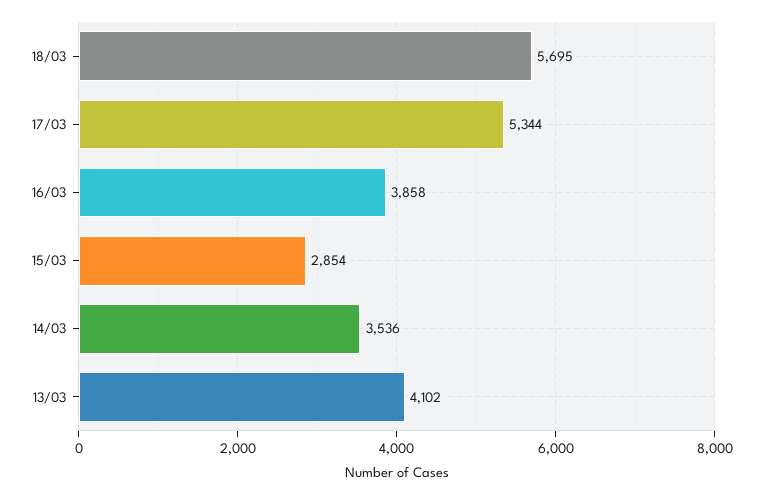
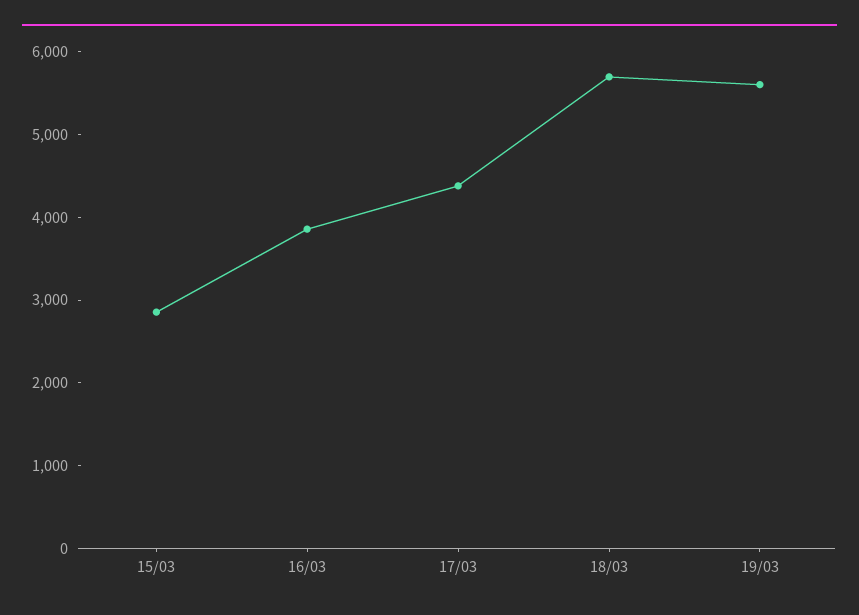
17/03: 5344 -> 4400
14/03: 3536 -> none
13/03: 4102 -> none
19/03: none -> 5600

